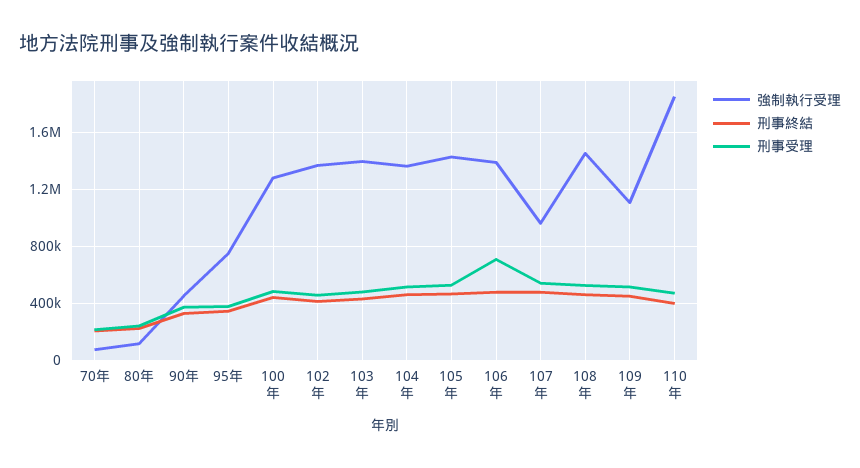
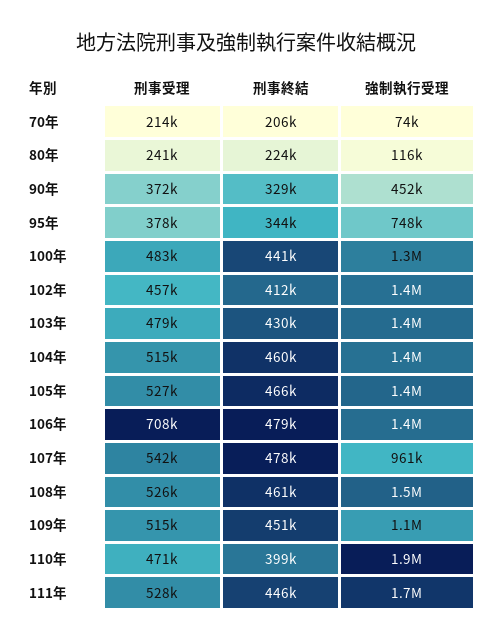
刑事受理, 111年: none -> 528000
刑事終結, 111年: none -> 446000
強制執行受理, 111年: none -> 1700000

